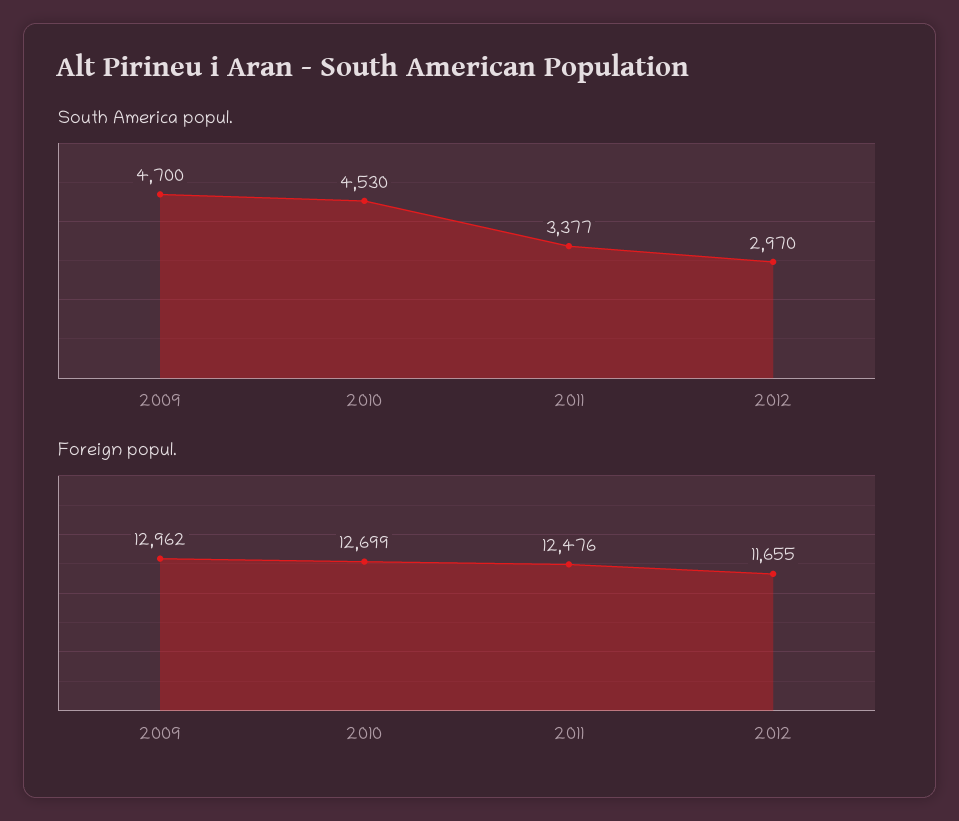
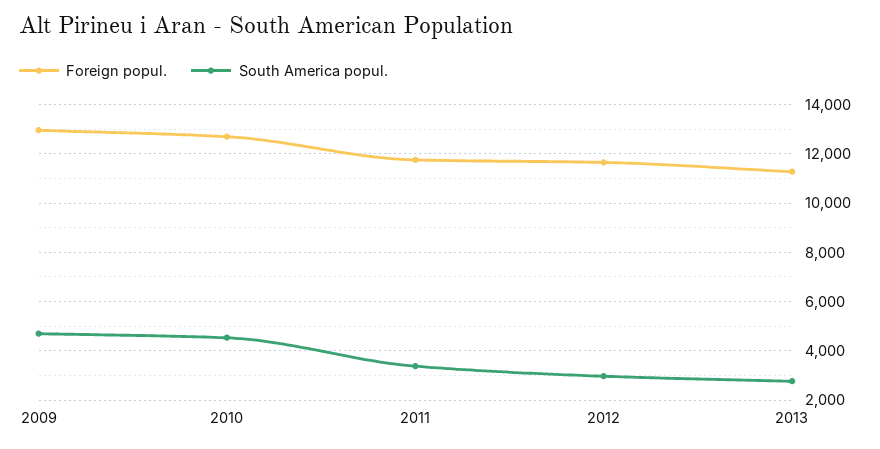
Foreign popul., 2011: 12476 -> 11750
Foreign popul., 2013: none -> 11250
South America popul., 2013: none -> 2750

